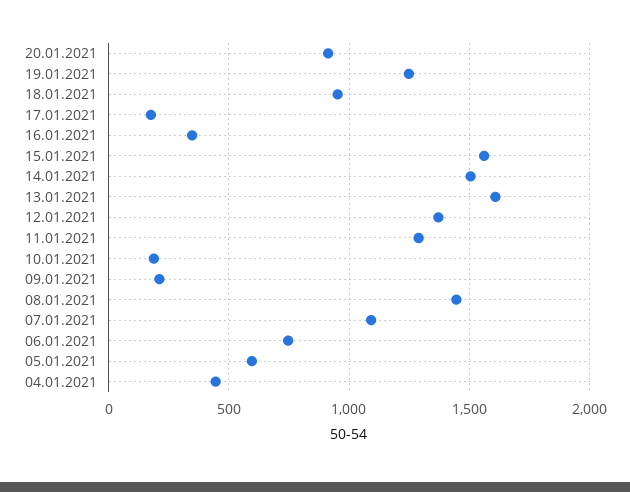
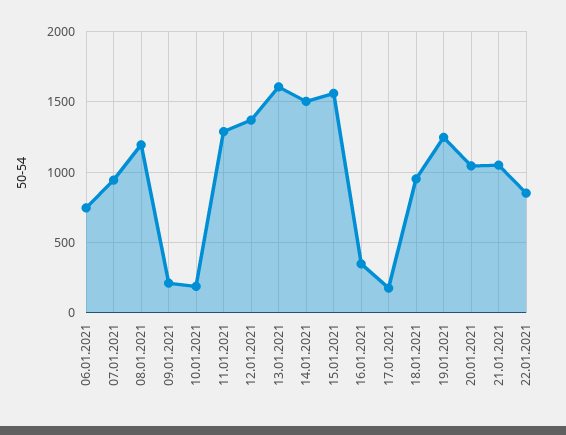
20.01.2021: 900 -> 1050
08.01.2021: 1450 -> 1200
07.01.2021: 1100 -> 950
05.01.2021: 600 -> none
04.01.2021: 450 -> none
21.01.2021: none -> 1050
22.01.2021: none -> 850

